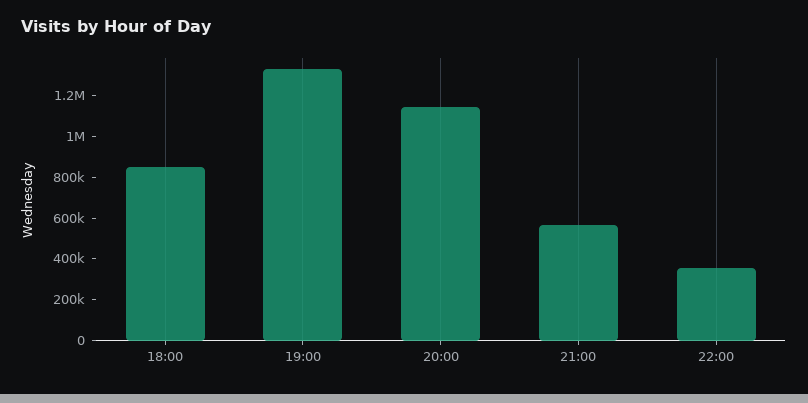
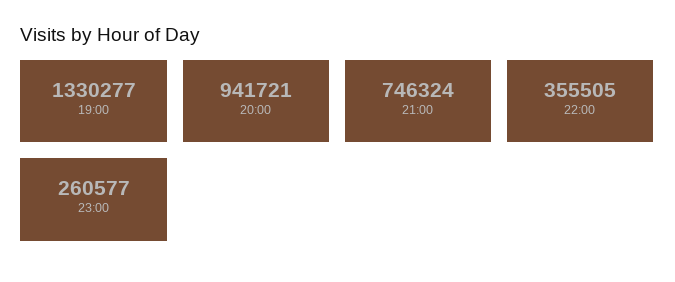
18:00: 850000 -> none
20:00: 1150000 -> 941721
21:00: 550000 -> 746324
23:00: none -> 260577

